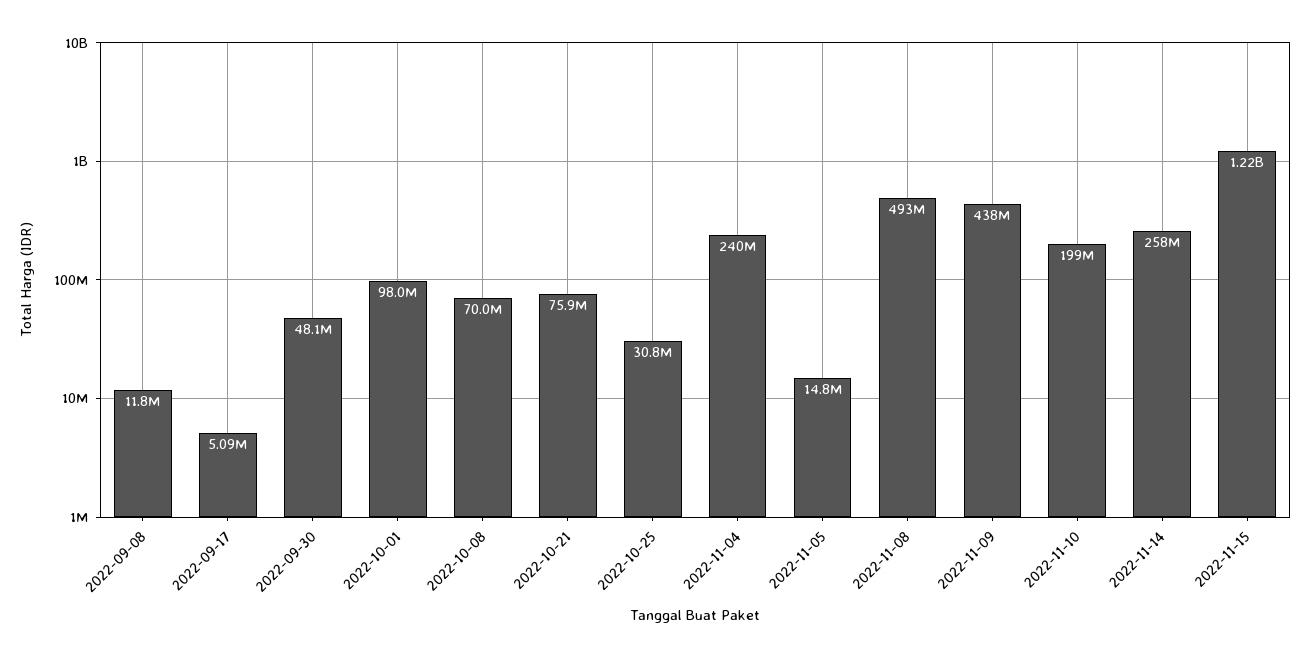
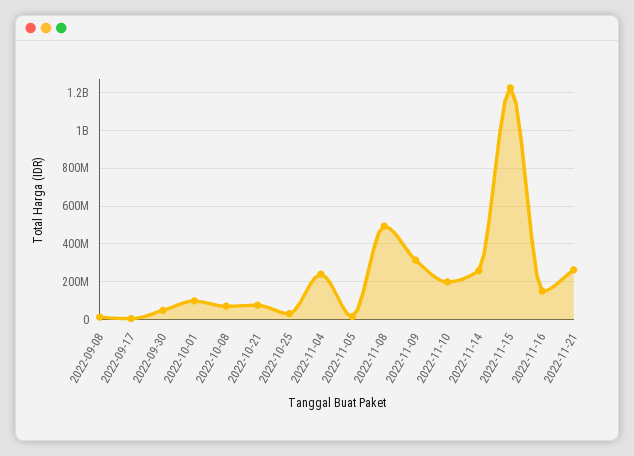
2022-11-09: 438000000 -> 300000000
2022-11-16: none -> 150000000
2022-11-21: none -> 250000000

